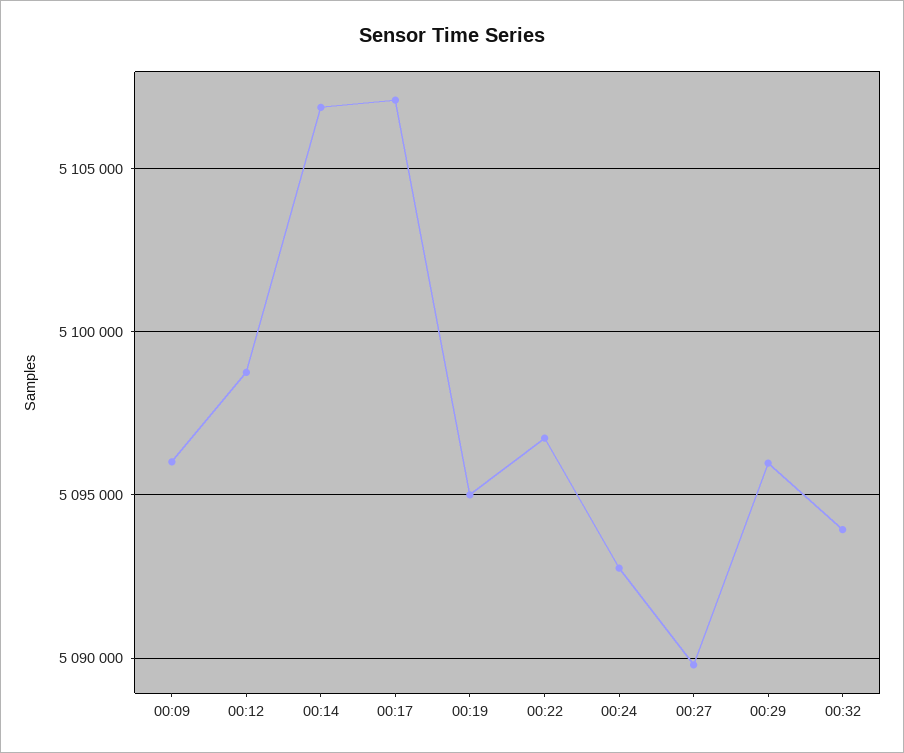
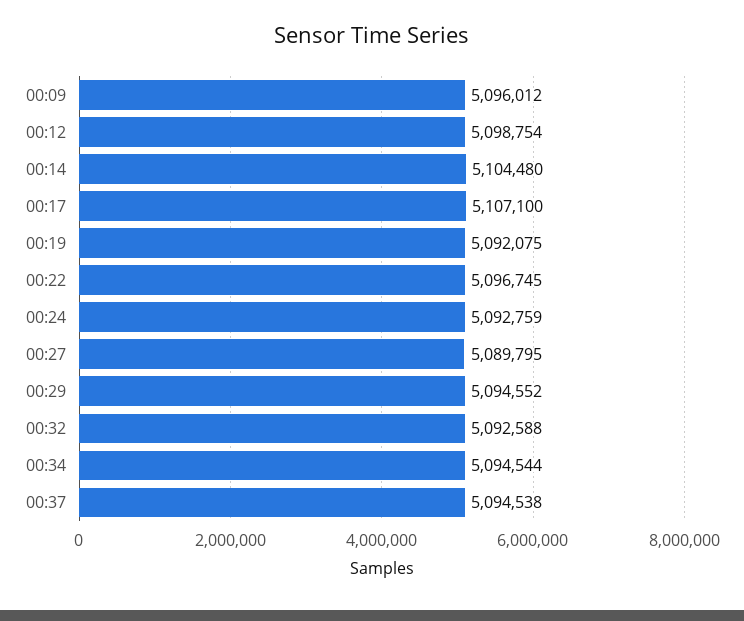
00:14: 5107000 -> 5104480
00:19: 5095000 -> 5092075
00:29: 5096000 -> 5094552
00:32: 5094000 -> 5092588
00:34: none -> 5094544
00:37: none -> 5094538

